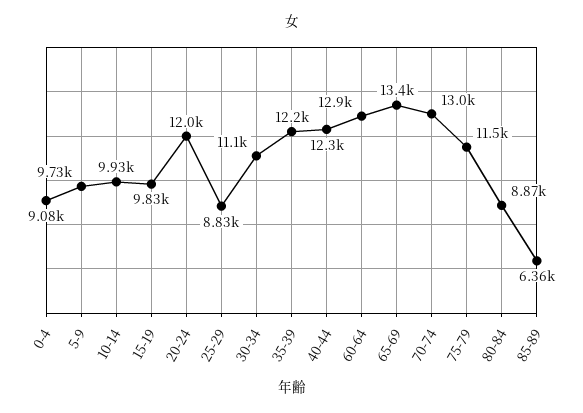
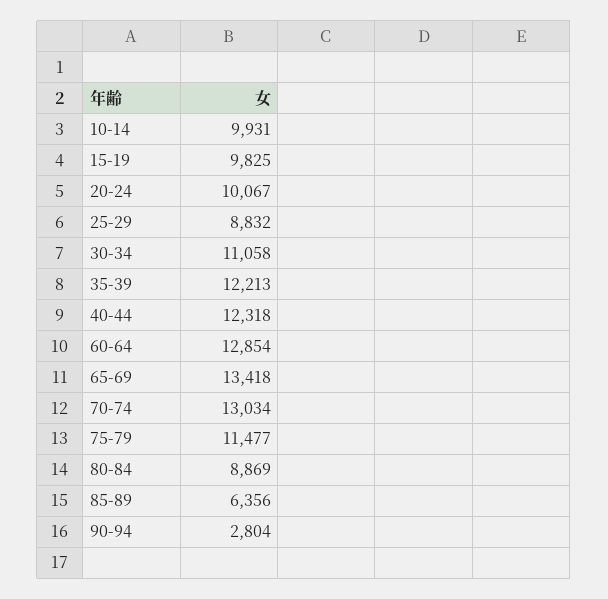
0-4: 9080 -> none
5-9: 9730 -> none
20-24: 12000 -> 10067
90-94: none -> 2804

